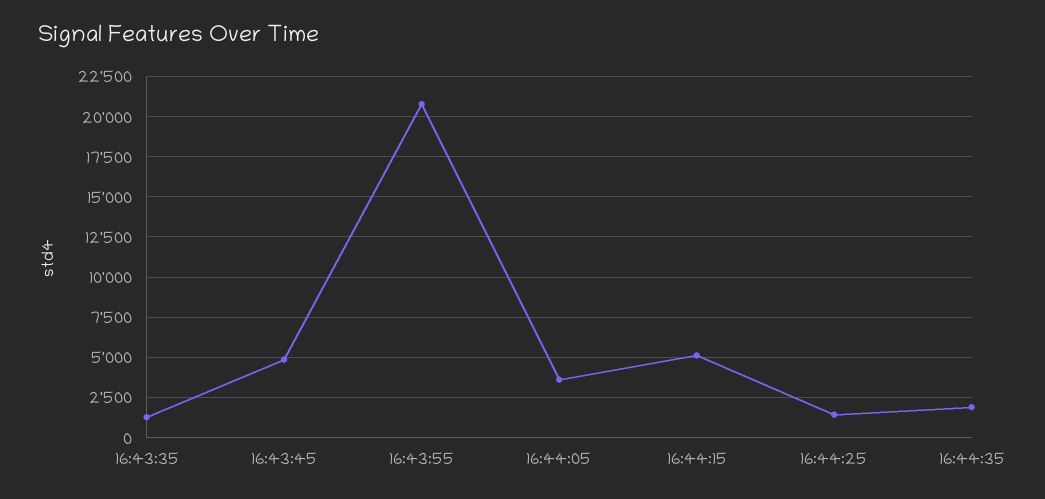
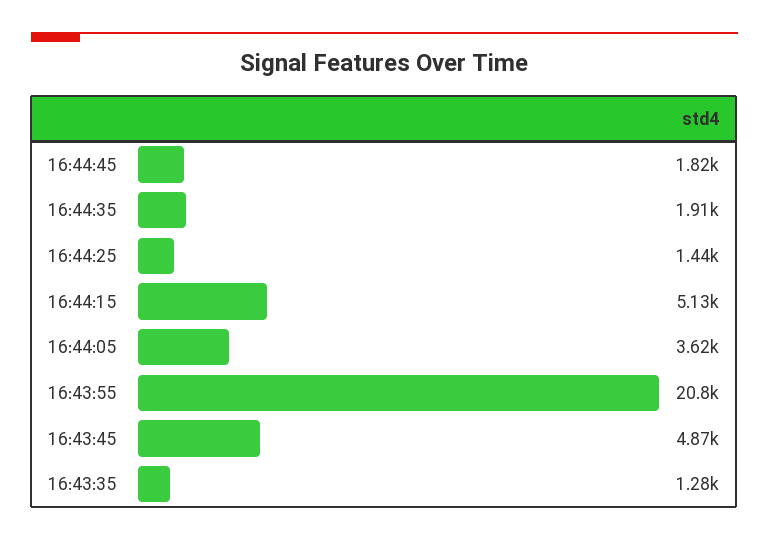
16:44:45: none -> 1820

